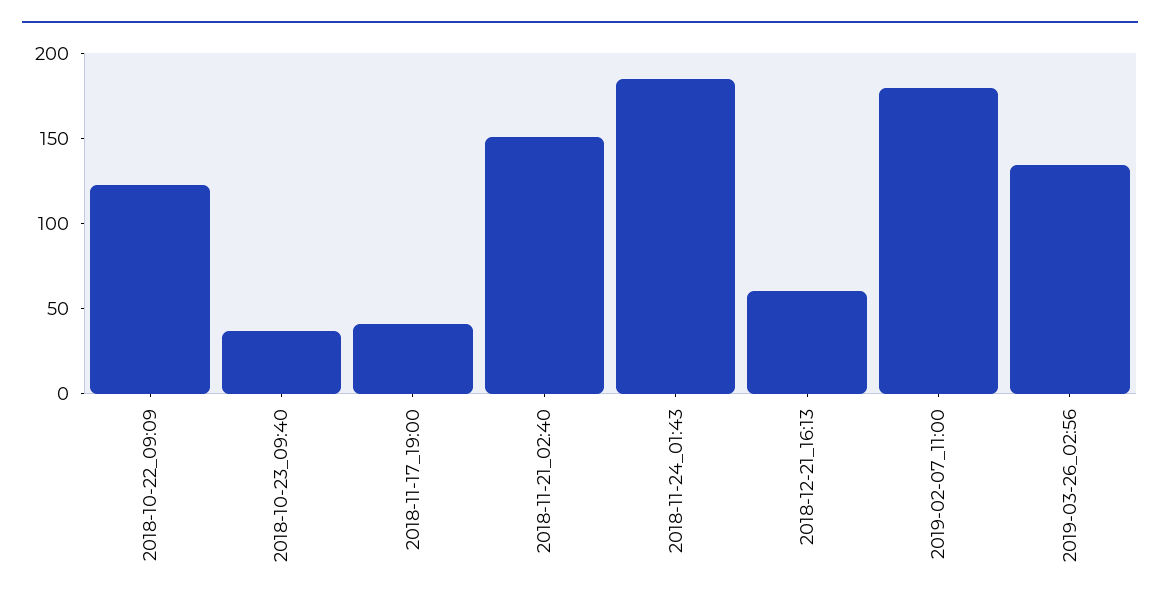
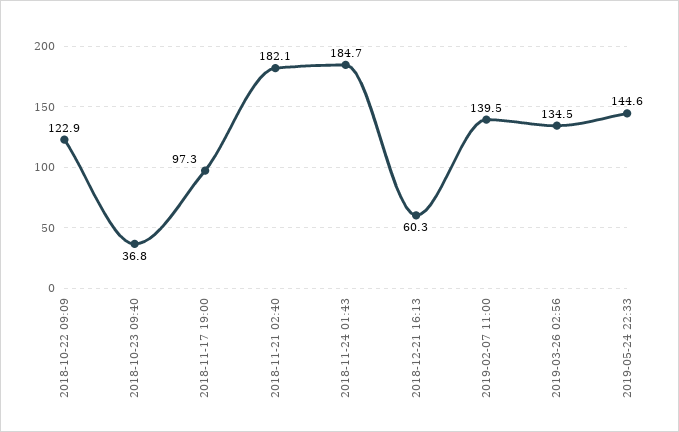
2018-11-17_19:00: 40 -> 97.3
2018-11-21_02:40: 150 -> 182.1
2019-02-07_11:00: 180 -> 139.5
2019-05-24 22:33: none -> 144.6

